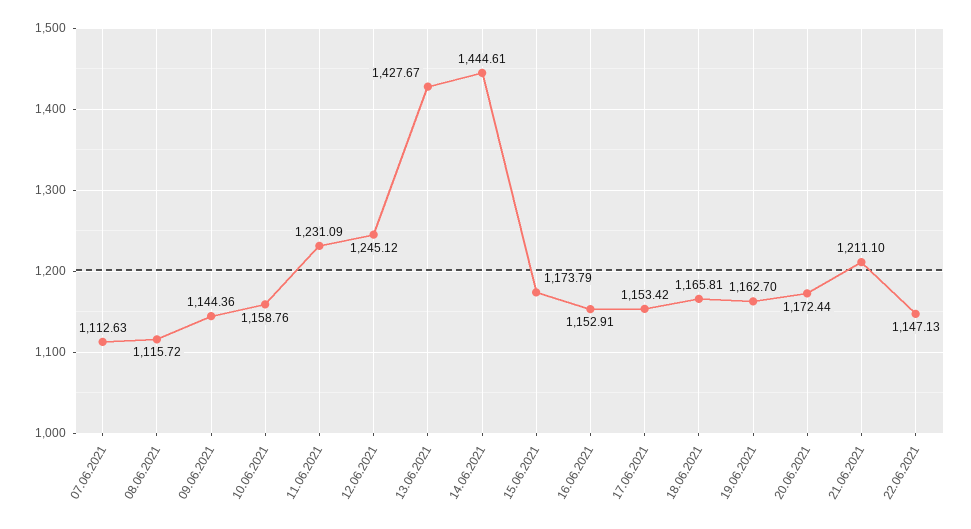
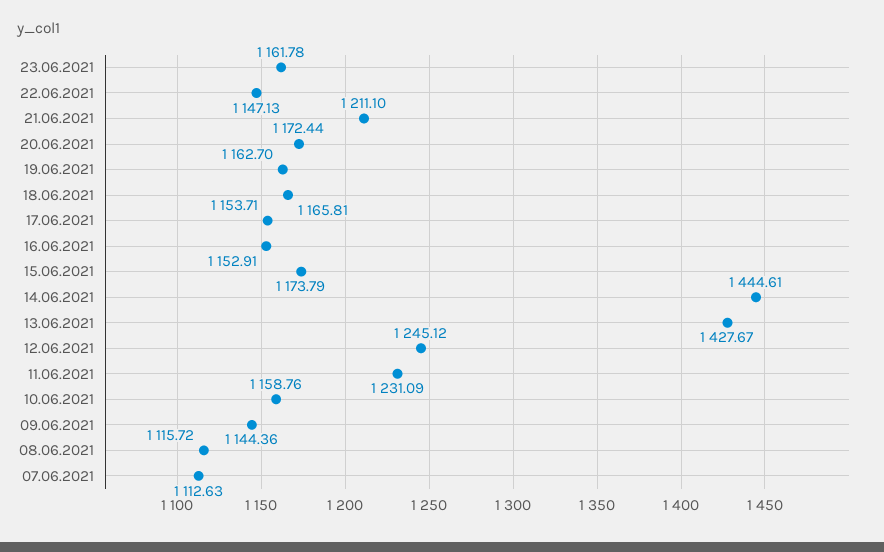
17.06.2021: 1153.42 -> 1153.71
23.06.2021: none -> 1161.78

